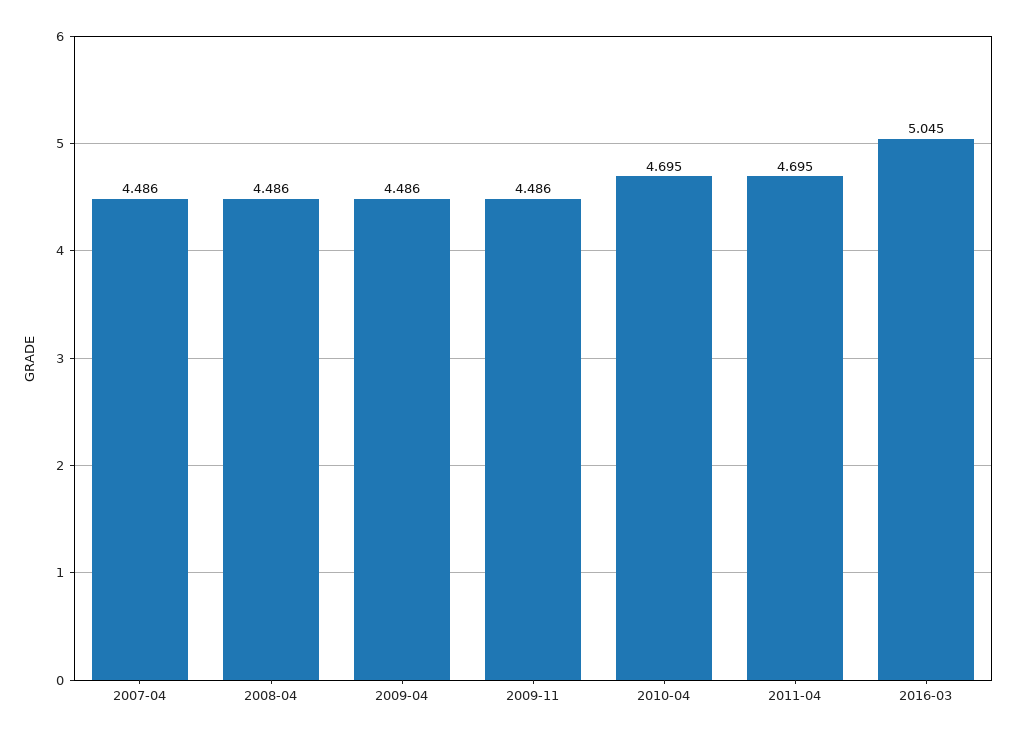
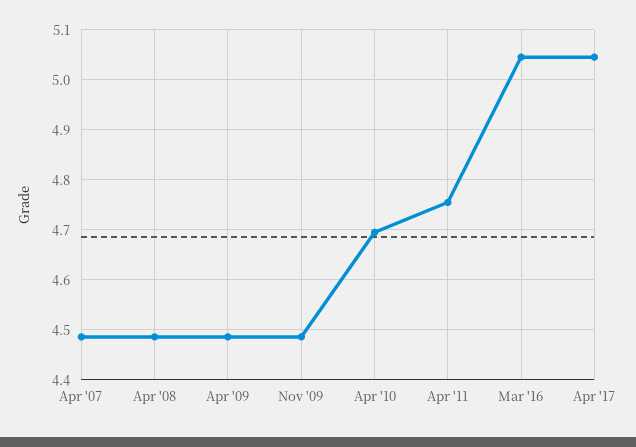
2011-04: 4.695 -> 4.76
Apr '17: none -> 5.04

